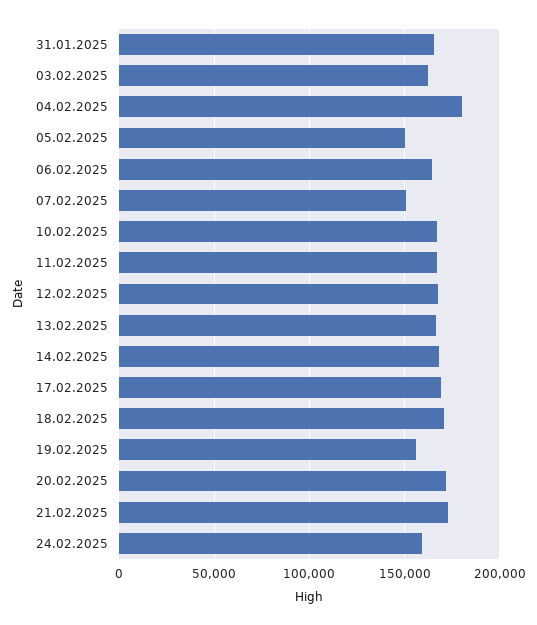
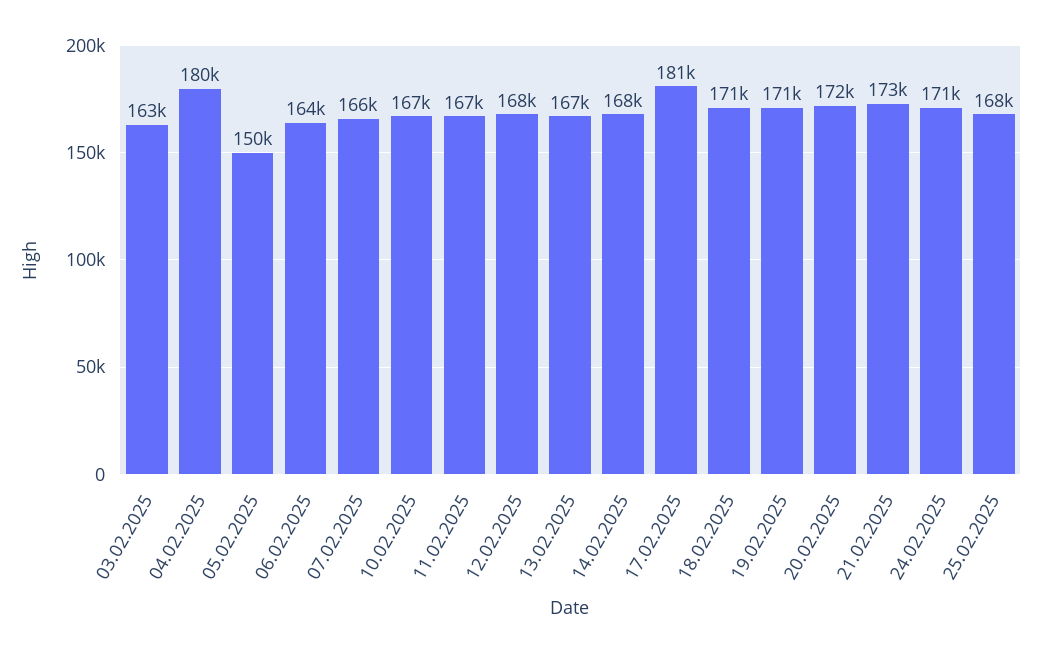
31.01.2025: 165000 -> none
07.02.2025: 150000 -> 166000
17.02.2025: 170000 -> 181000
19.02.2025: 155000 -> 171000
24.02.2025: 160000 -> 171000
25.02.2025: none -> 168000

